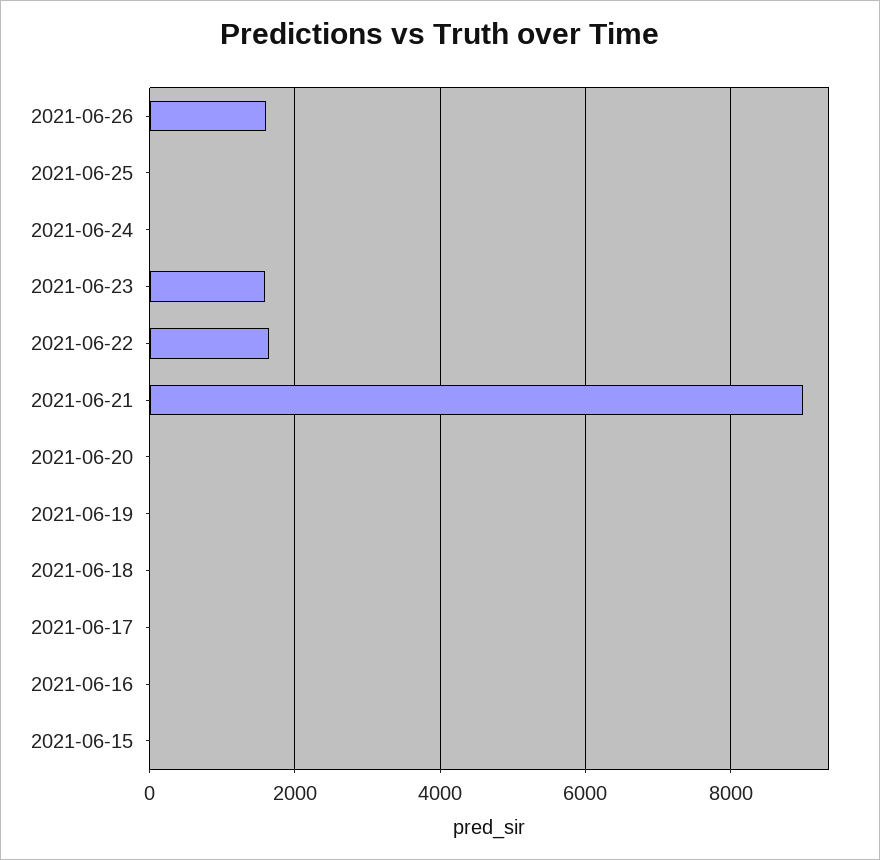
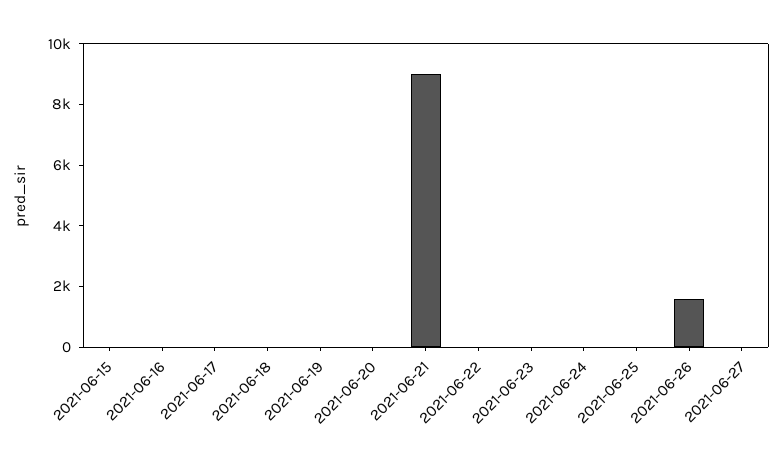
2021-06-23: 1600 -> 0
2021-06-22: 1600 -> 0
2021-06-27: none -> 0

